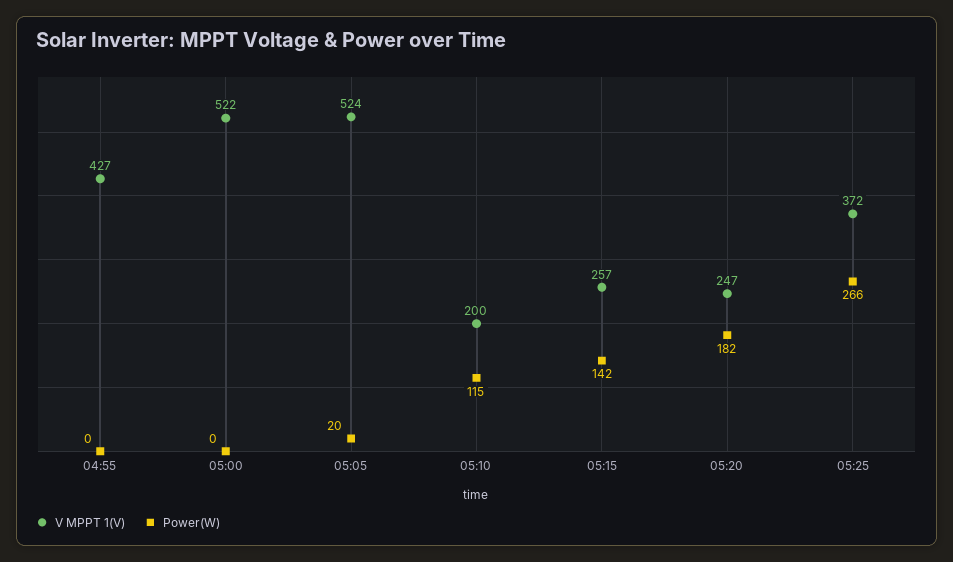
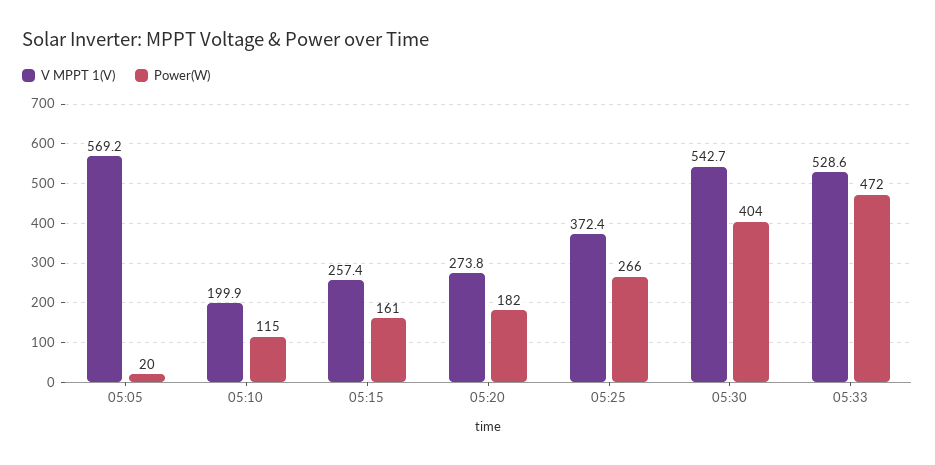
V MPPT 1(V), 04:55: 427 -> none
Power(W), 04:55: 0 -> none
V MPPT 1(V), 05:00: 522 -> none
Power(W), 05:00: 0 -> none
V MPPT 1(V), 05:05: 524 -> 569.2
Power(W), 05:15: 142 -> 161
V MPPT 1(V), 05:20: 247 -> 273.8
V MPPT 1(V), 05:30: none -> 542.7
Power(W), 05:30: none -> 404
V MPPT 1(V), 05:33: none -> 528.6
Power(W), 05:33: none -> 472

